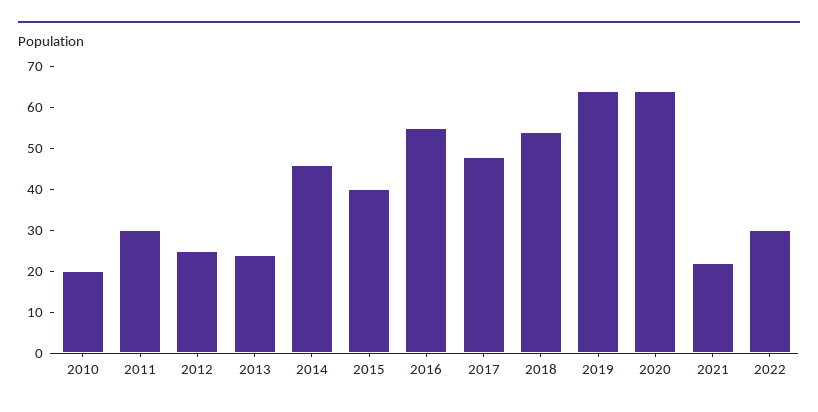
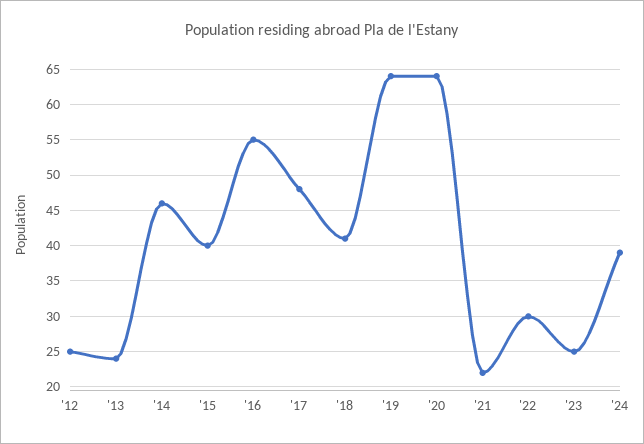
2010: 20 -> none
2011: 30 -> none
2018: 55 -> 41
'23: none -> 25
'24: none -> 39

